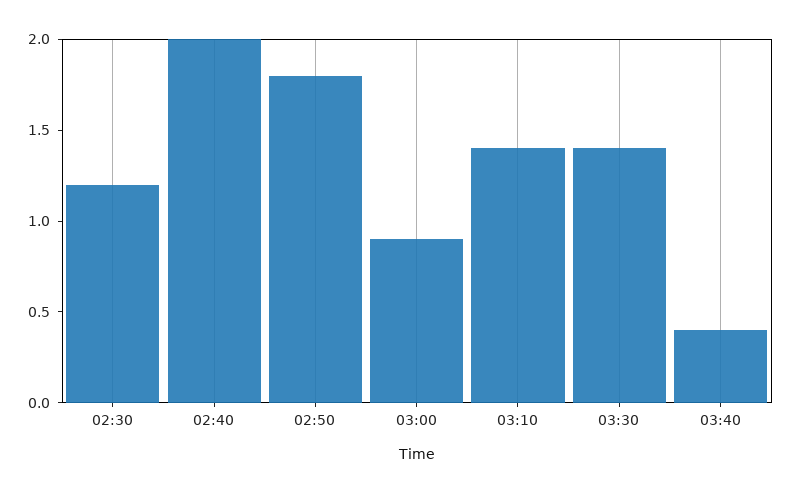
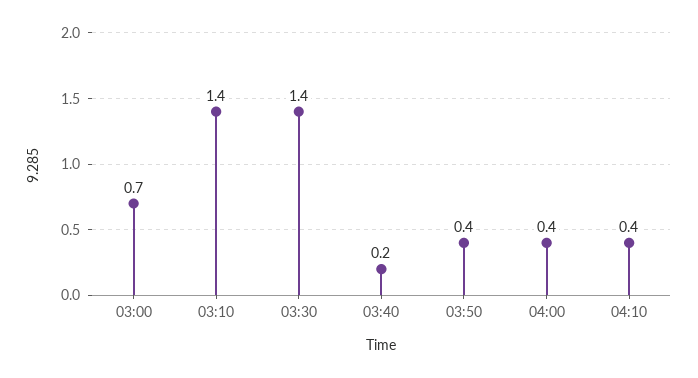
02:30: 1.2 -> none
02:40: 2 -> none
02:50: 1.8 -> none
03:00: 0.9 -> 0.7
03:40: 0.4 -> 0.2
03:50: none -> 0.4
04:00: none -> 0.4
04:10: none -> 0.4

